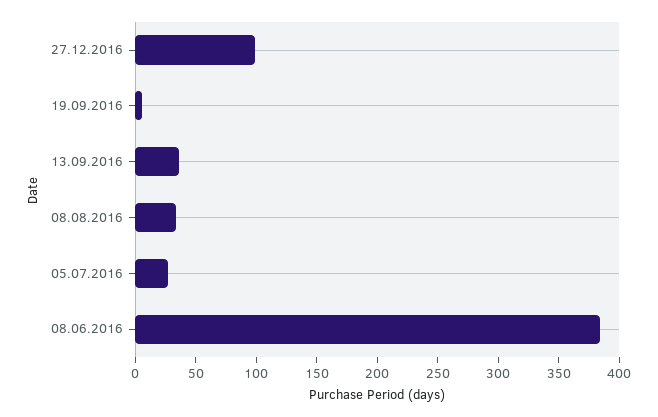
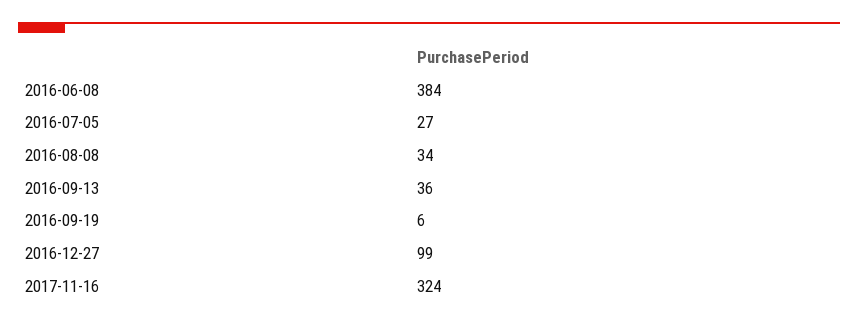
2017-11-16: none -> 324

